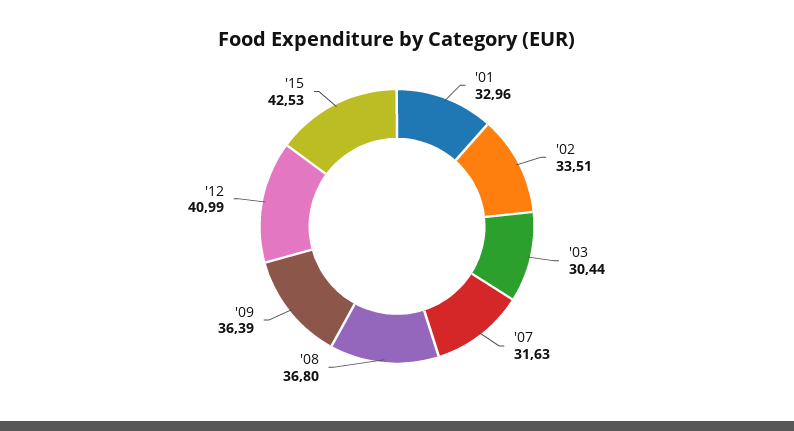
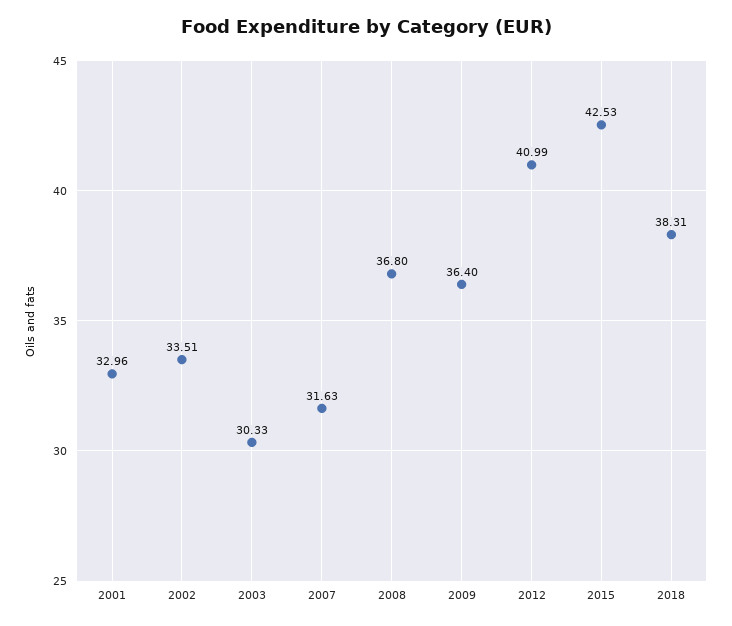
'03: 30.44 -> 30.33
'09: 36.39 -> 36.4
2018: none -> 38.31

